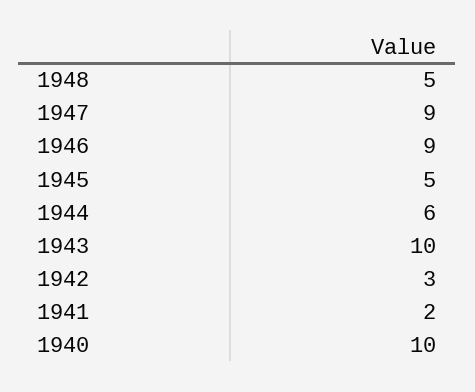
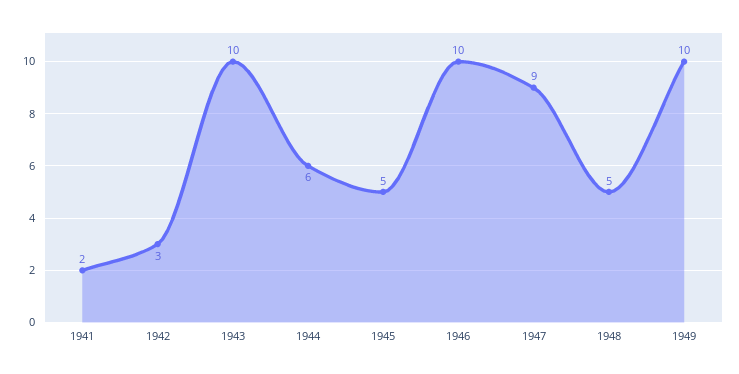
1946: 9 -> 10
1940: 10 -> none
1949: none -> 10

